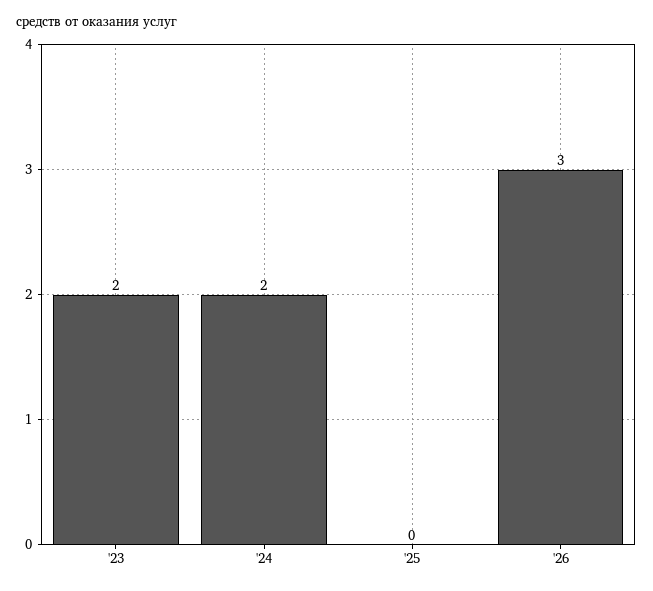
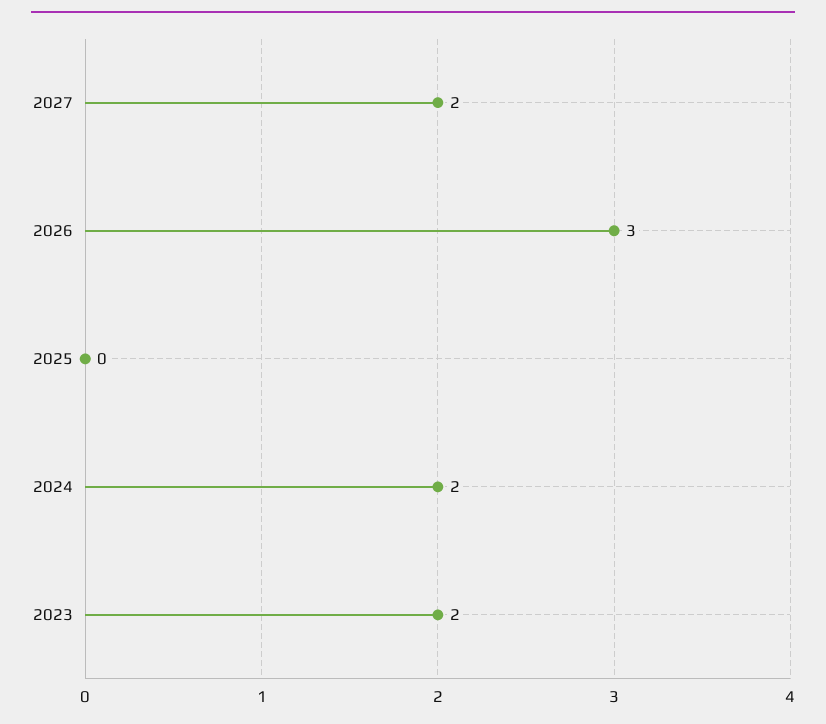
2027: none -> 2

